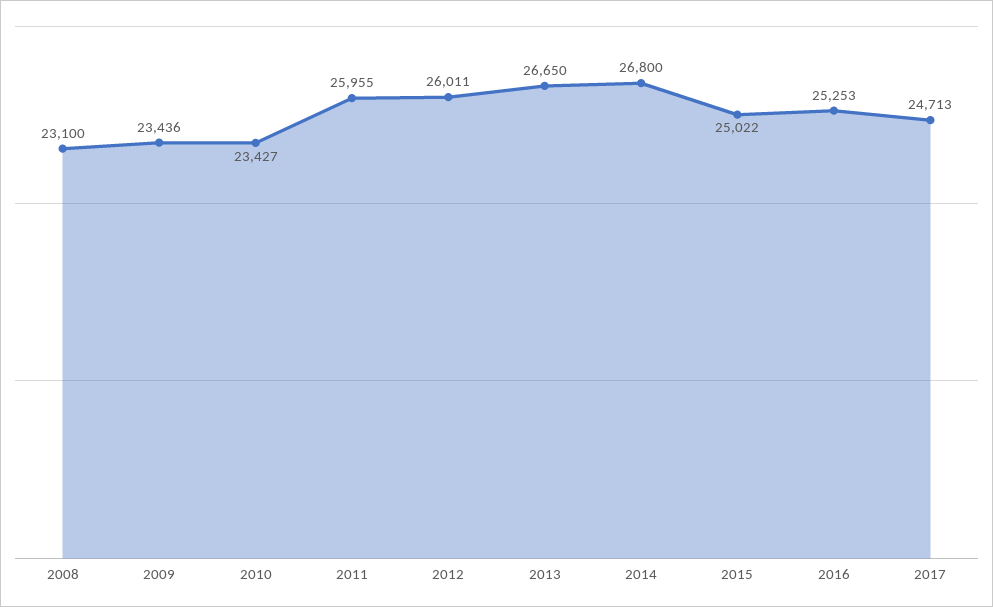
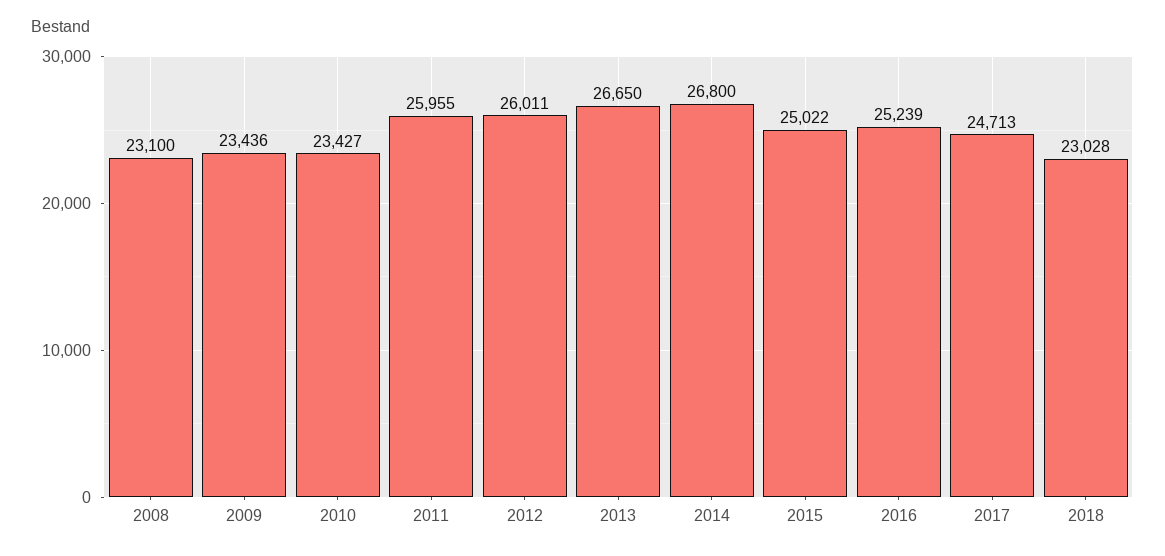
2016: 25253 -> 25239
2018: none -> 23028

